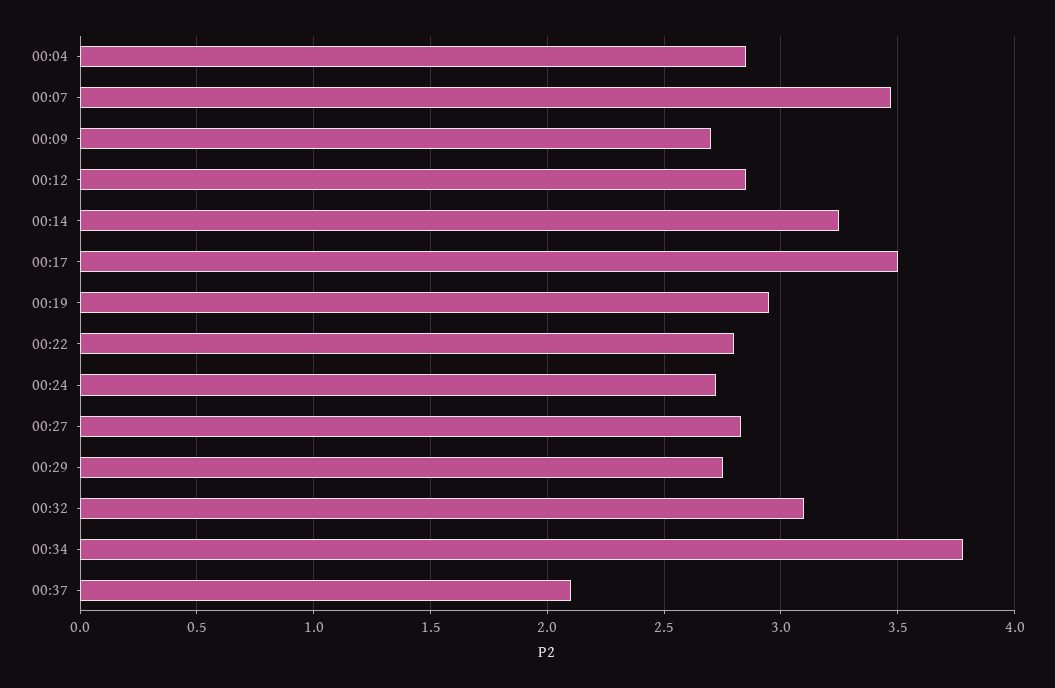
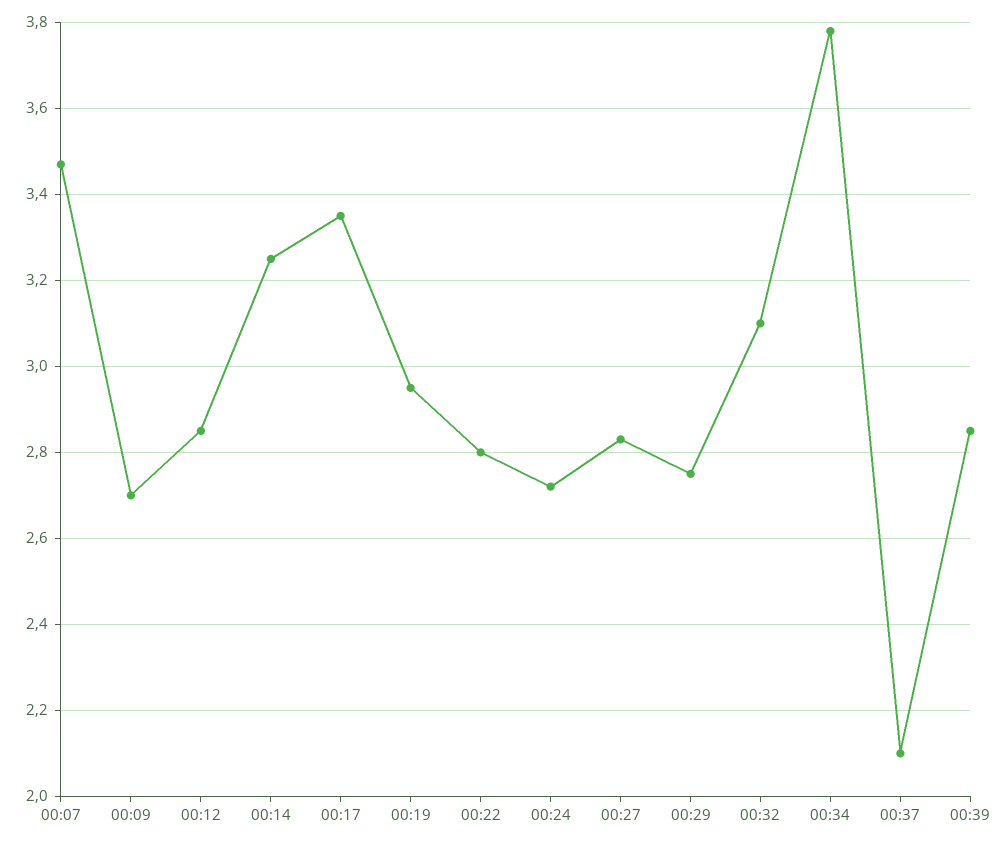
00:04: 2.85 -> none
00:17: 3.5 -> 3.35
00:39: none -> 2.85

